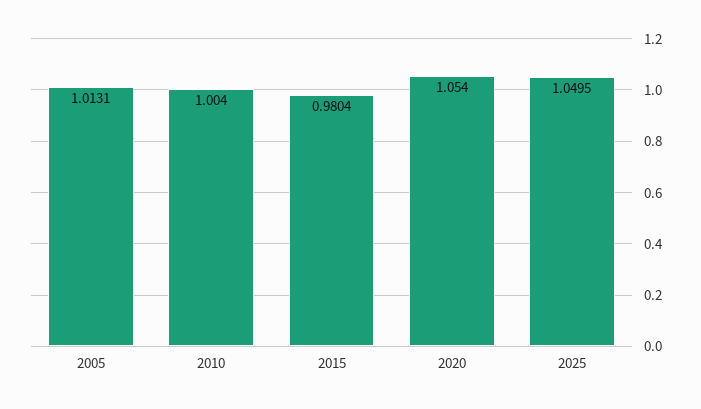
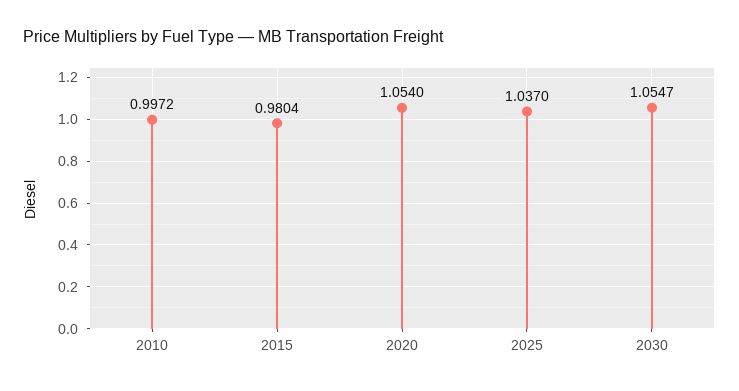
2005: 1.0131 -> none
2010: 1.004 -> 0.9972
2025: 1.0495 -> 1.037
2030: none -> 1.0547

